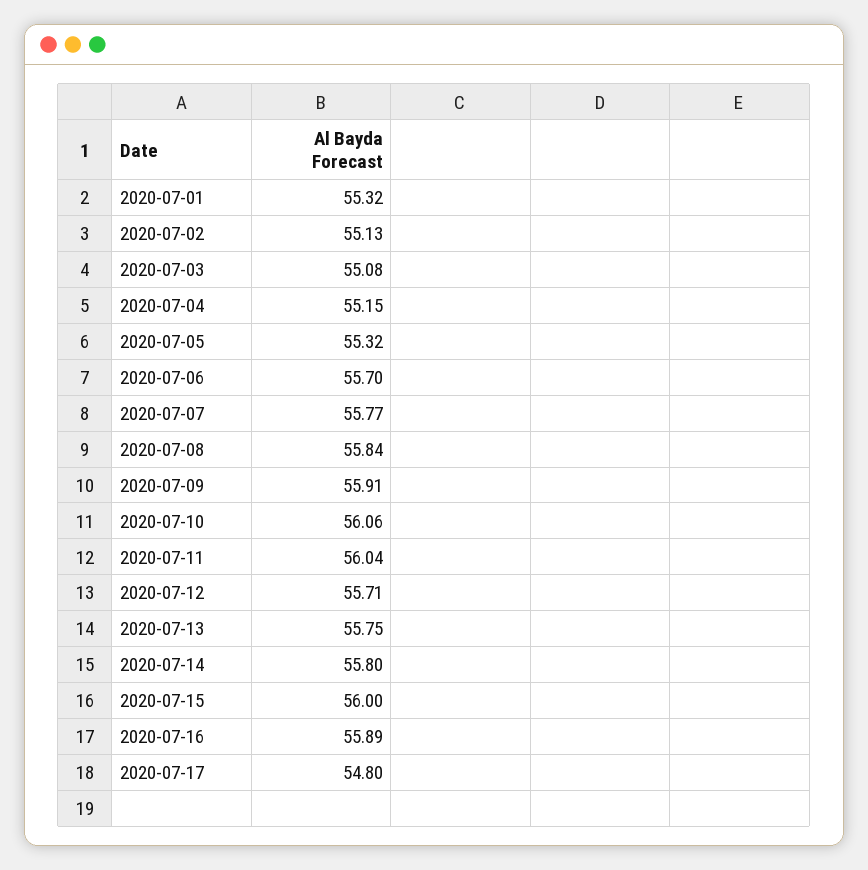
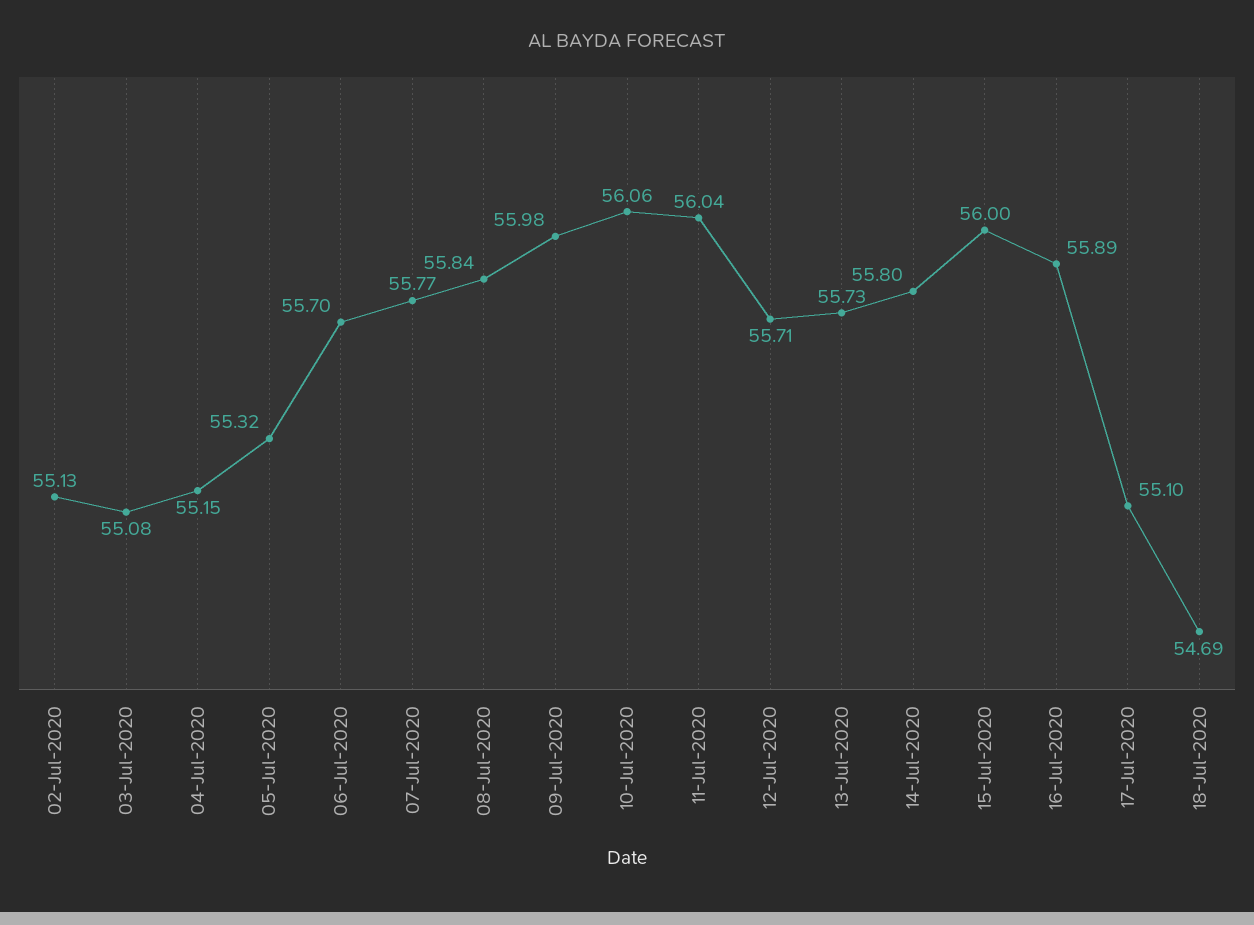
2020-07-01: 55.32 -> none
2020-07-09: 55.91 -> 55.98
2020-07-13: 55.75 -> 55.73
2020-07-17: 54.8 -> 55.1
18-Jul-2020: none -> 54.69

